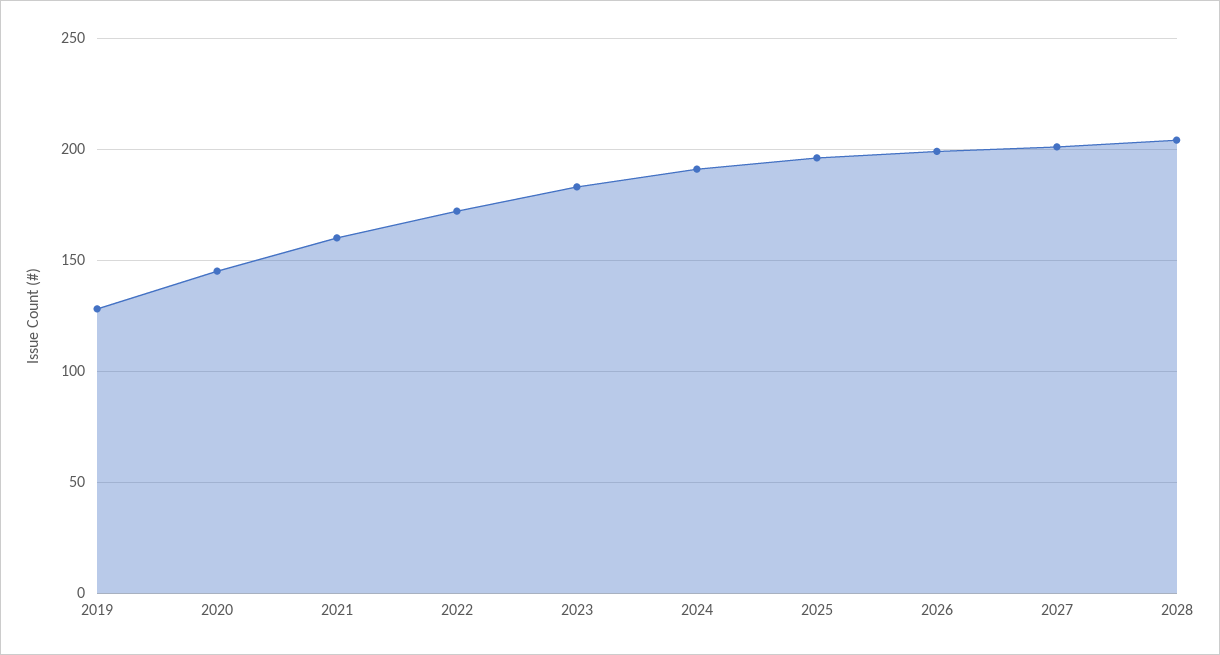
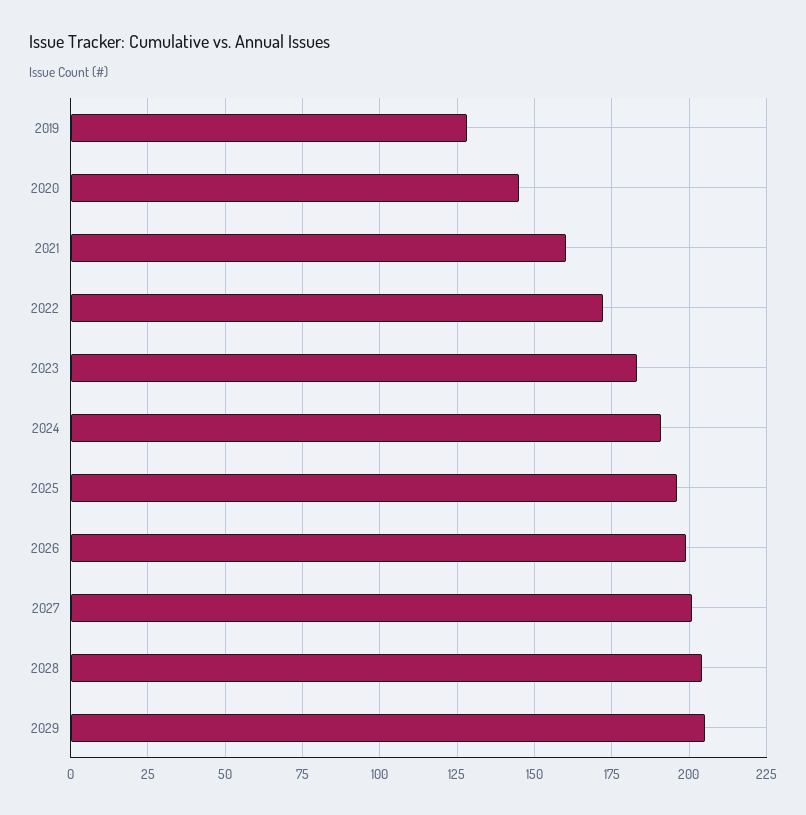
2029: none -> 205

